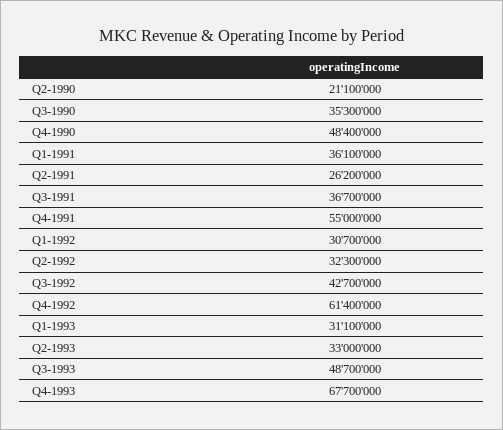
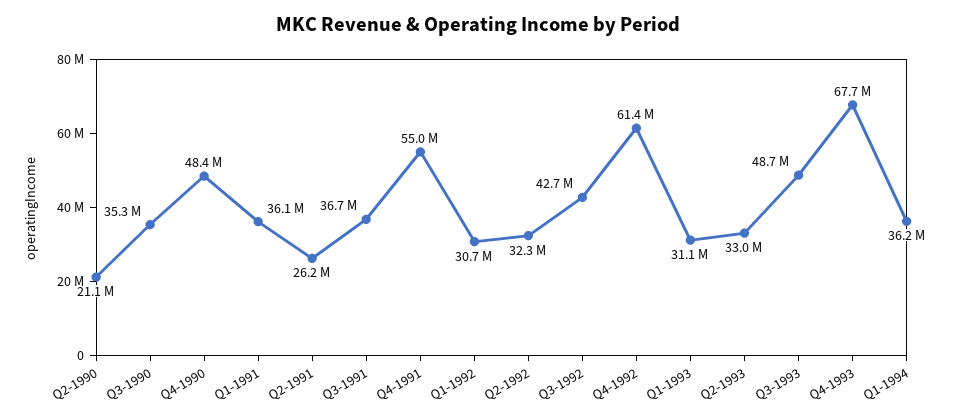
Q1-1994: none -> 36200000

